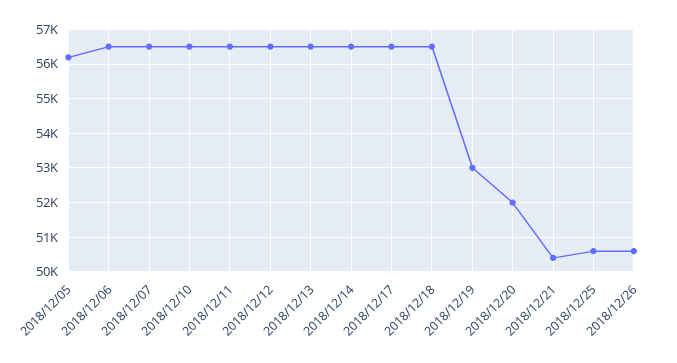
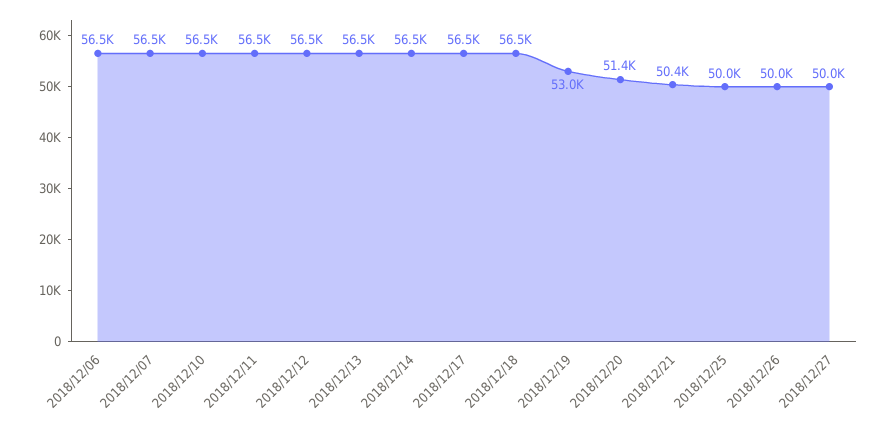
2018/12/05: 56200 -> none
2018/12/20: 52000 -> 51400
2018/12/25: 50600 -> 50000
2018/12/26: 50600 -> 50000
2018/12/27: none -> 50000

